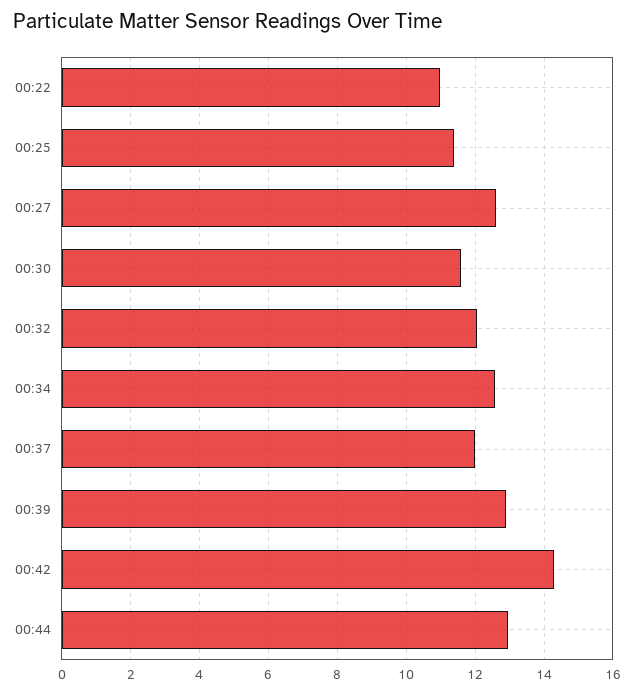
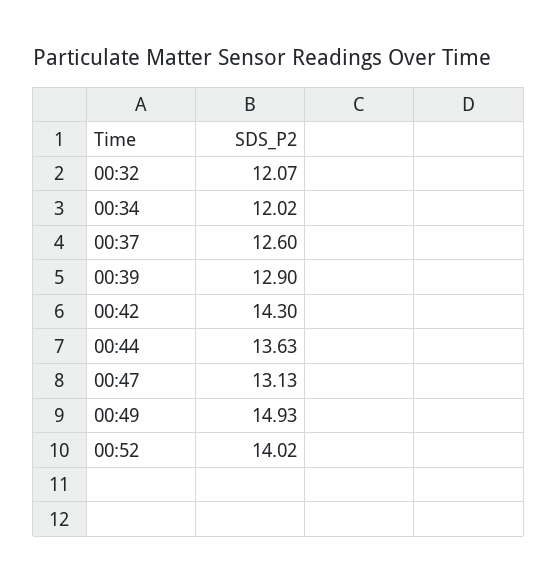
00:22: 11 -> none
00:25: 11.4 -> none
00:27: 12.6 -> none
00:30: 11.6 -> none
00:34: 12.6 -> 12.02
00:37: 12 -> 12.6
00:44: 13 -> 13.63
00:47: none -> 13.13
00:49: none -> 14.93
00:52: none -> 14.02

